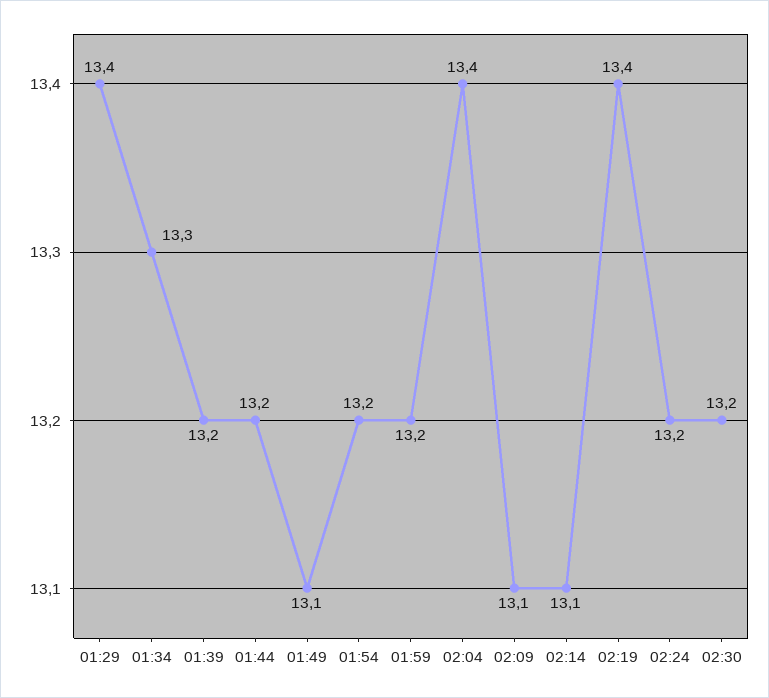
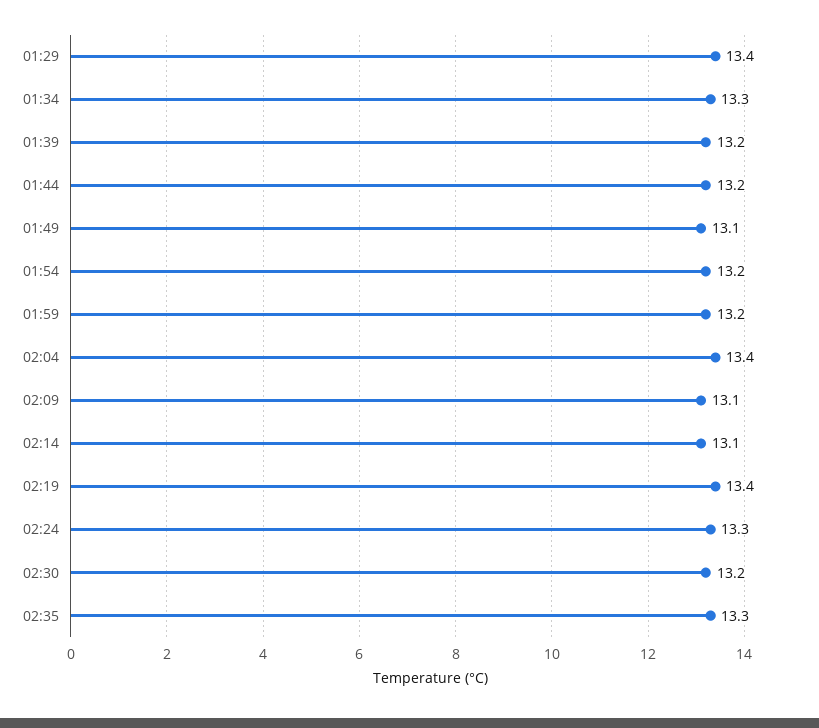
02:24: 13.2 -> 13.3
02:35: none -> 13.3

